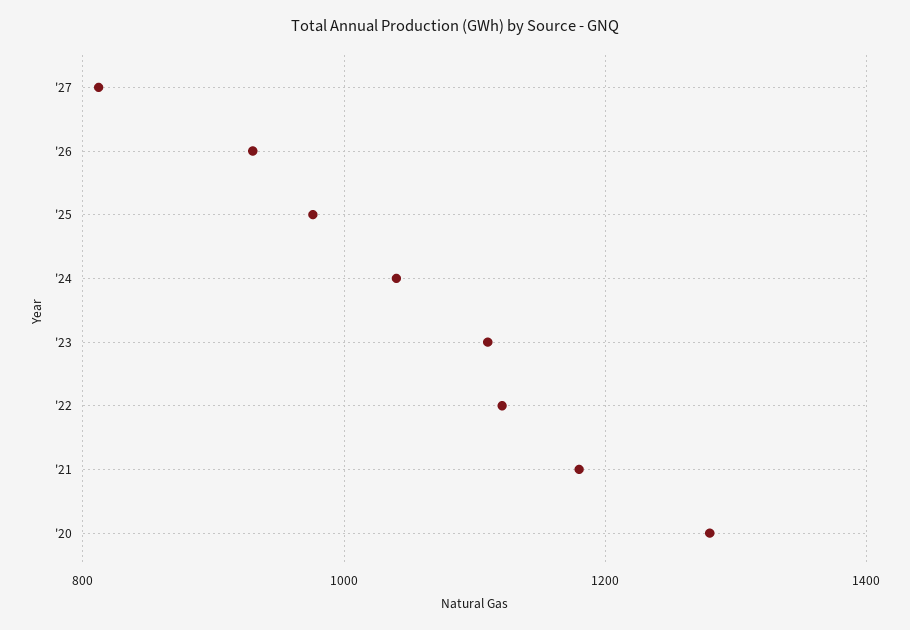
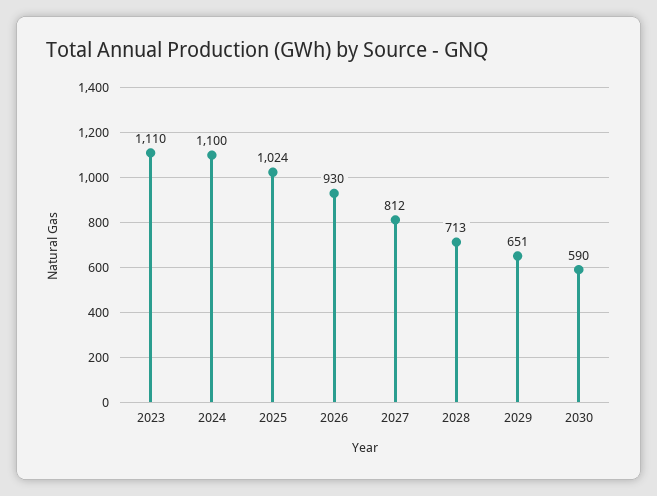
'25: 980 -> 1024
'24: 1040 -> 1100
'22: 1120 -> none
'21: 1180 -> none
'20: 1280 -> none
2028: none -> 713
2029: none -> 651
2030: none -> 590

